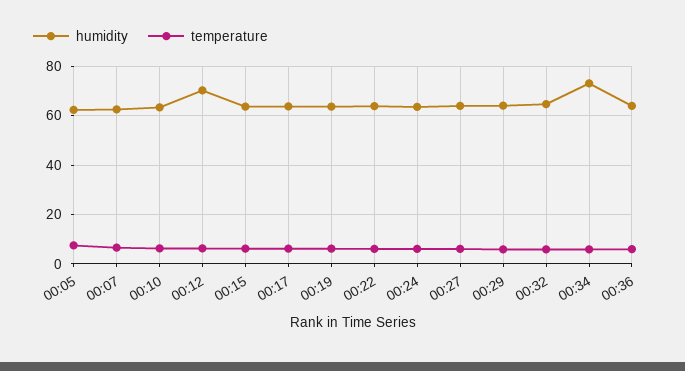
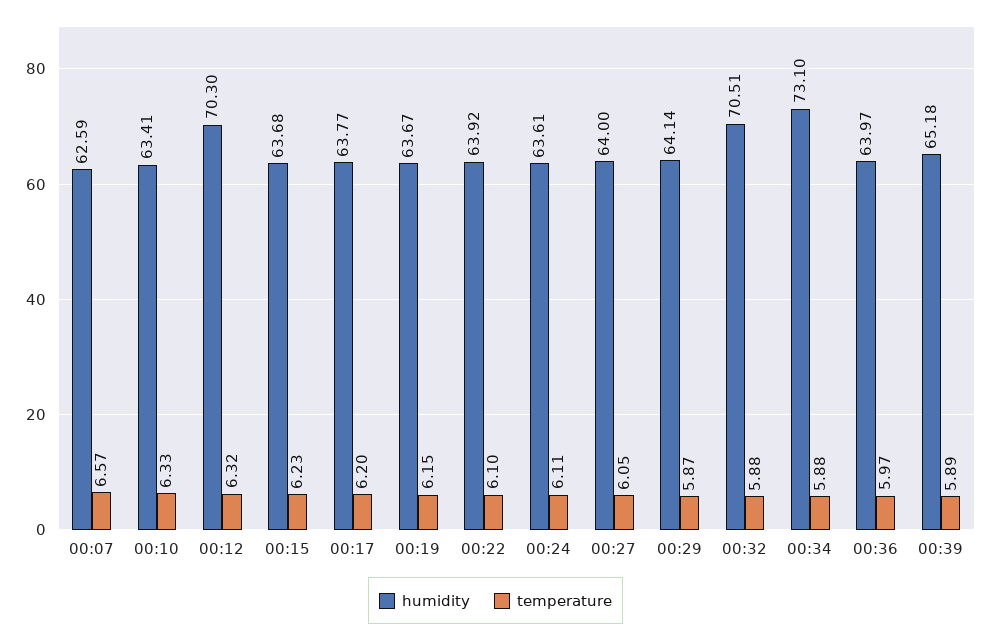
humidity, 00:05: 62.5 -> none
temperature, 00:05: 7.5 -> none
humidity, 00:32: 65 -> 70.51
humidity, 00:39: none -> 65.18
temperature, 00:39: none -> 5.89

